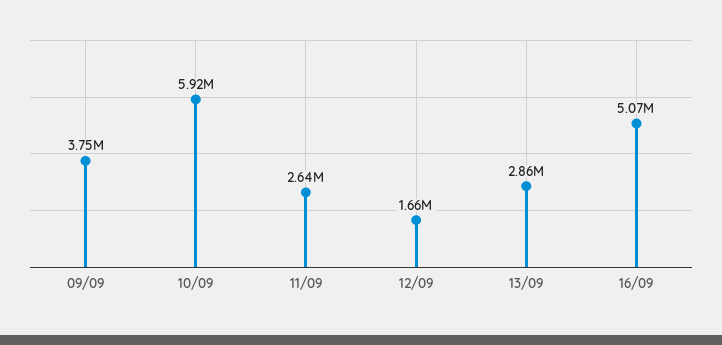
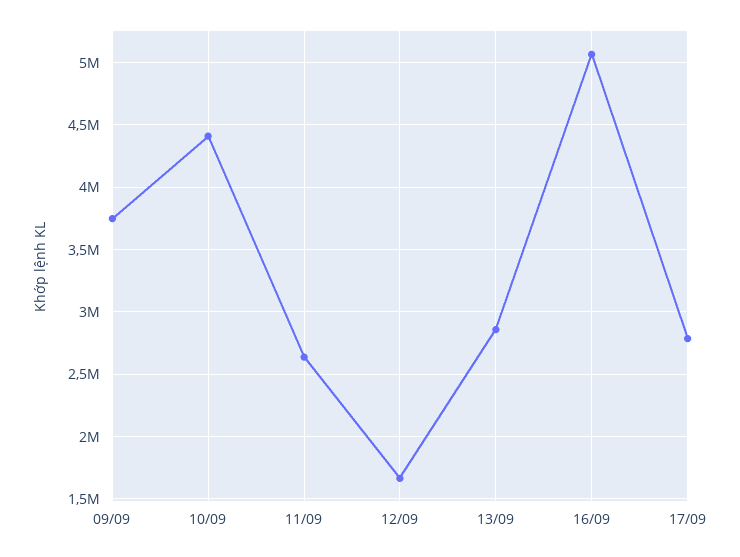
10/09: 5920000 -> 4400000
17/09: none -> 2800000

